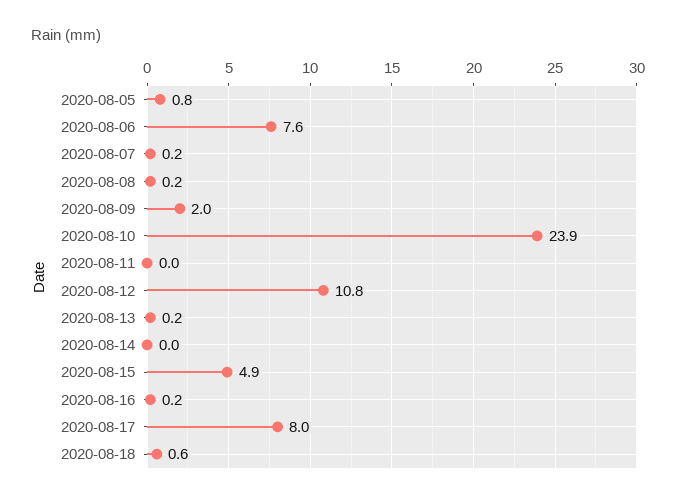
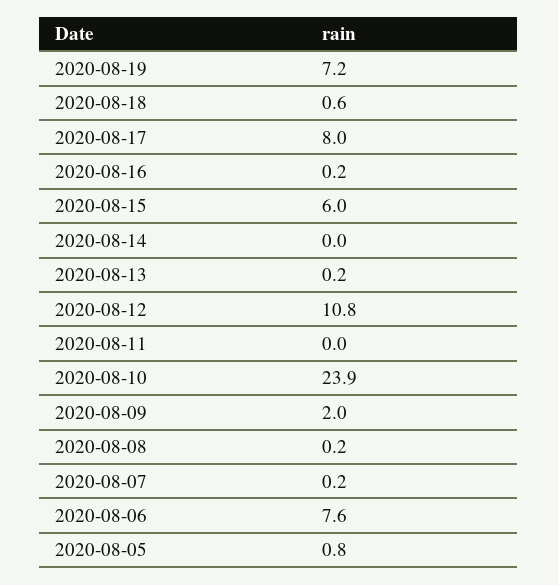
2020-08-15: 4.9 -> 6
2020-08-19: none -> 7.2

